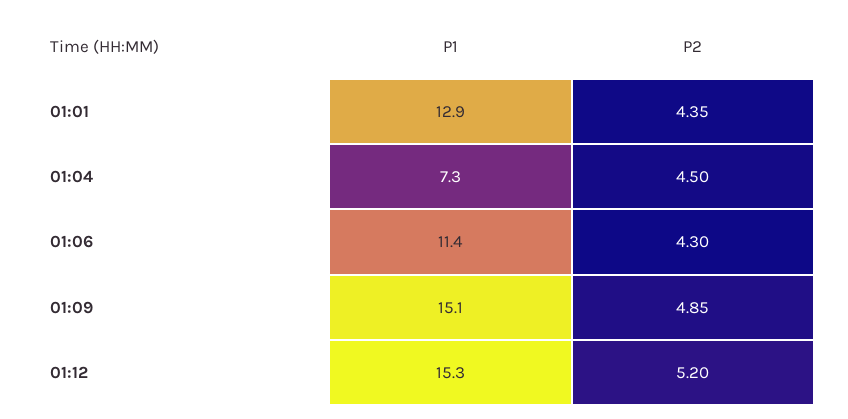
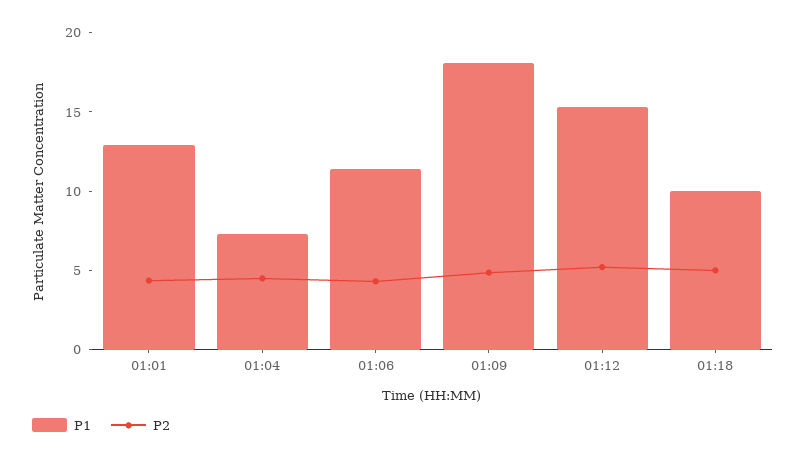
P1, 01:09: 15.1 -> 18
P1, 01:18: none -> 10
P2, 01:18: none -> 5

